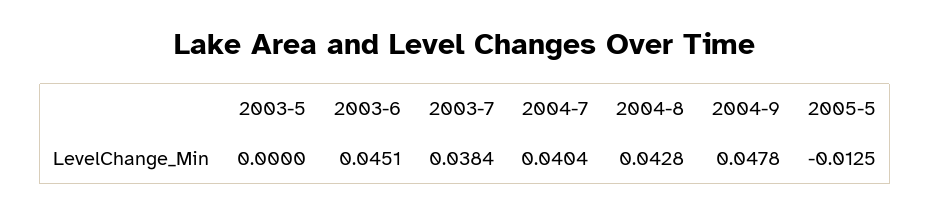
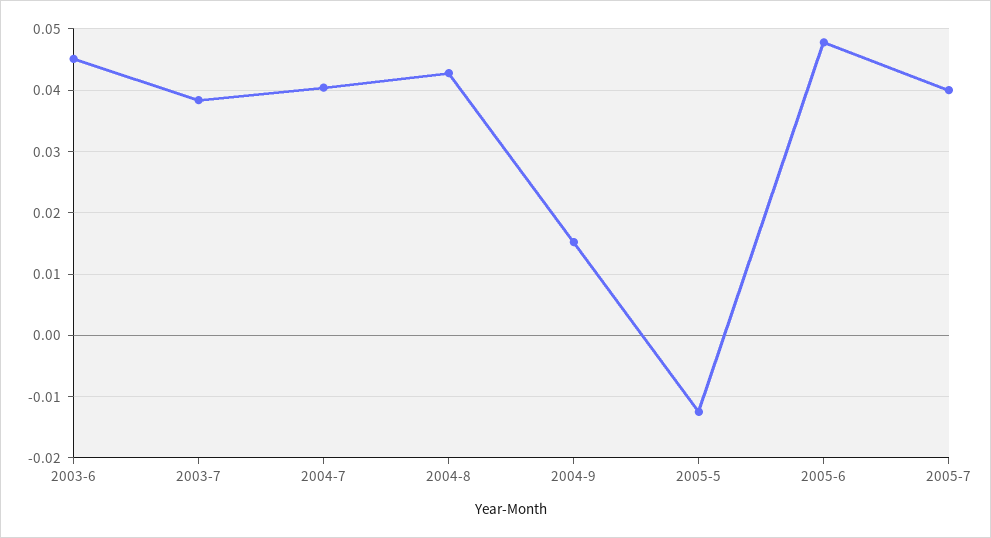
2003-5: 0 -> none
2004-9: 0.0478 -> 0.015
2005-6: none -> 0.048
2005-7: none -> 0.04

